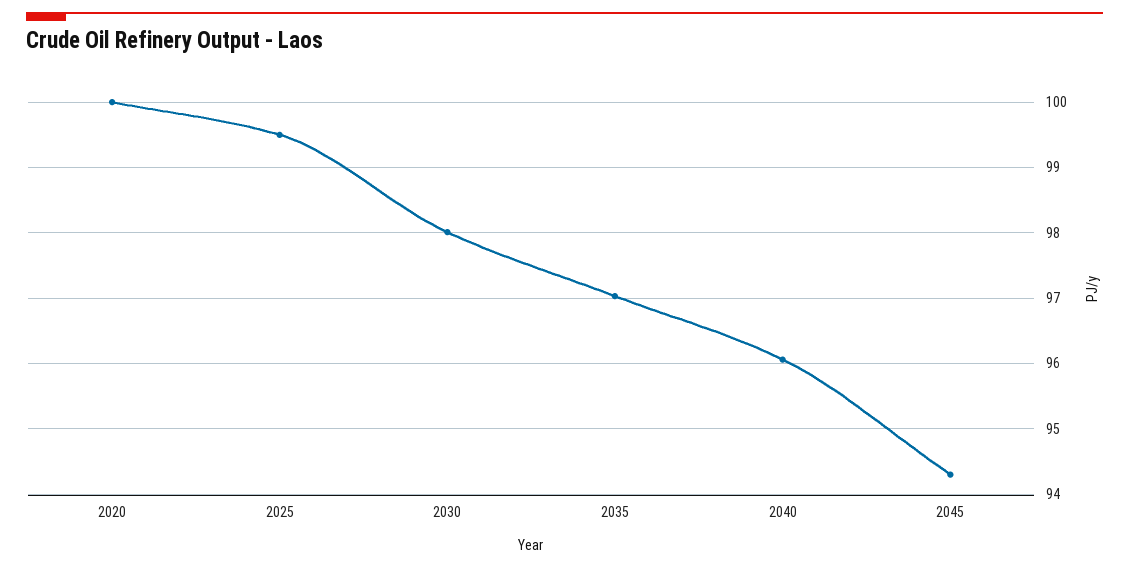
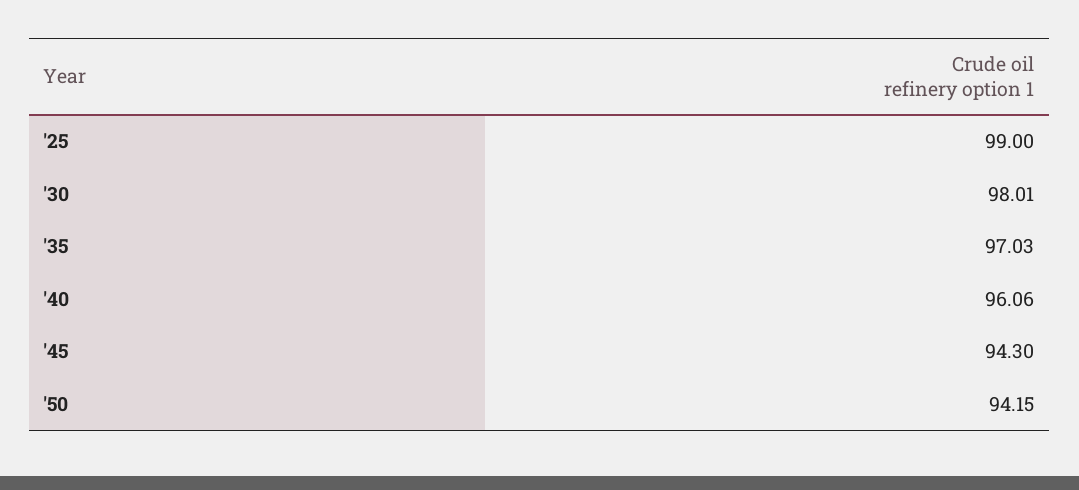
2020: 100 -> none
2025: 99.5 -> 99
'50: none -> 94.15

